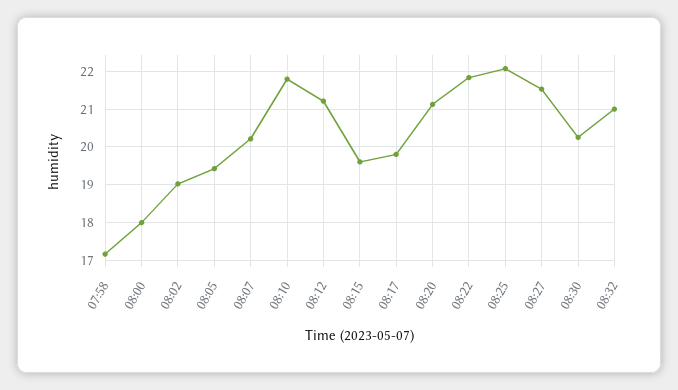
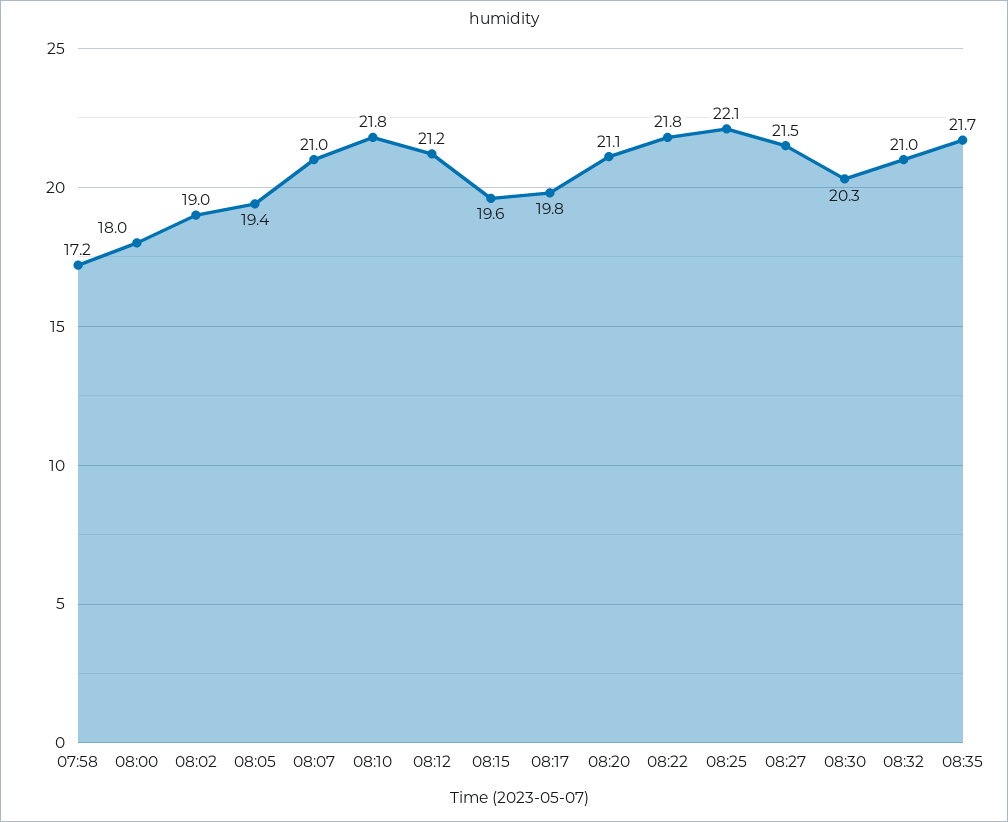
08:07: 20.2 -> 21
08:35: none -> 21.7

